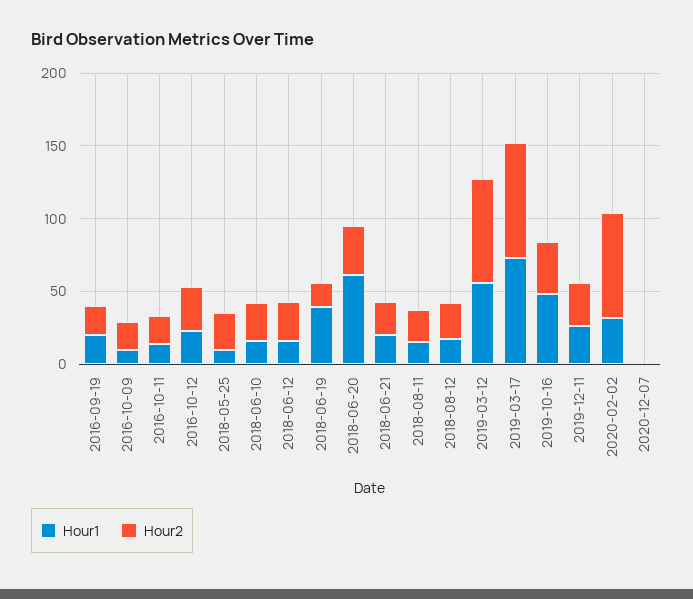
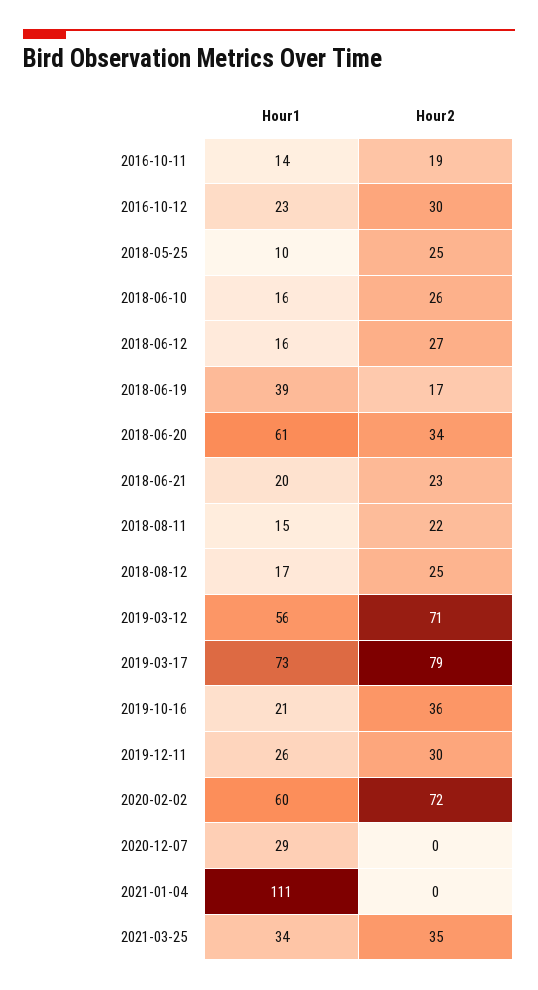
Hour1, 2016-09-19: 20 -> none
Hour2, 2016-09-19: 20 -> none
Hour1, 2016-10-09: 10 -> none
Hour2, 2016-10-09: 20 -> none
Hour1, 2019-10-16: 50 -> 21
Hour1, 2020-02-02: 30 -> 60
Hour1, 2020-12-07: 0 -> 29
Hour1, 2021-01-04: none -> 111
Hour2, 2021-01-04: none -> 0
Hour1, 2021-03-25: none -> 34
Hour2, 2021-03-25: none -> 35

